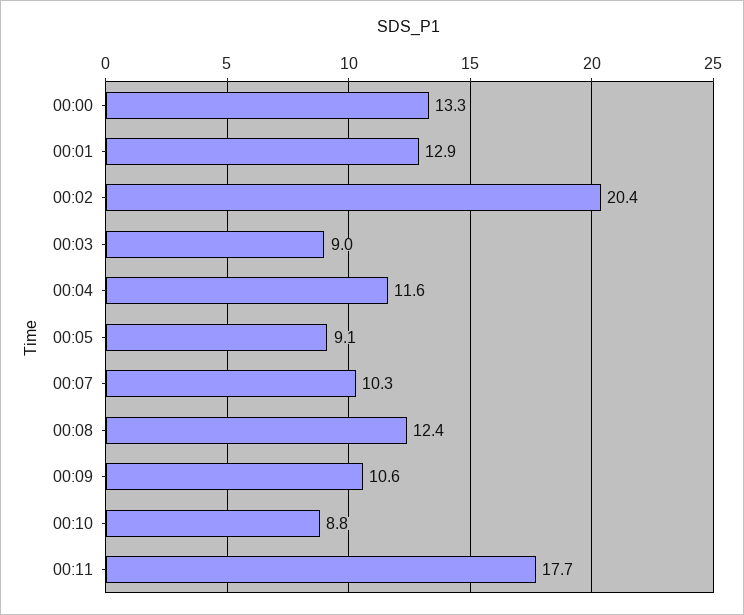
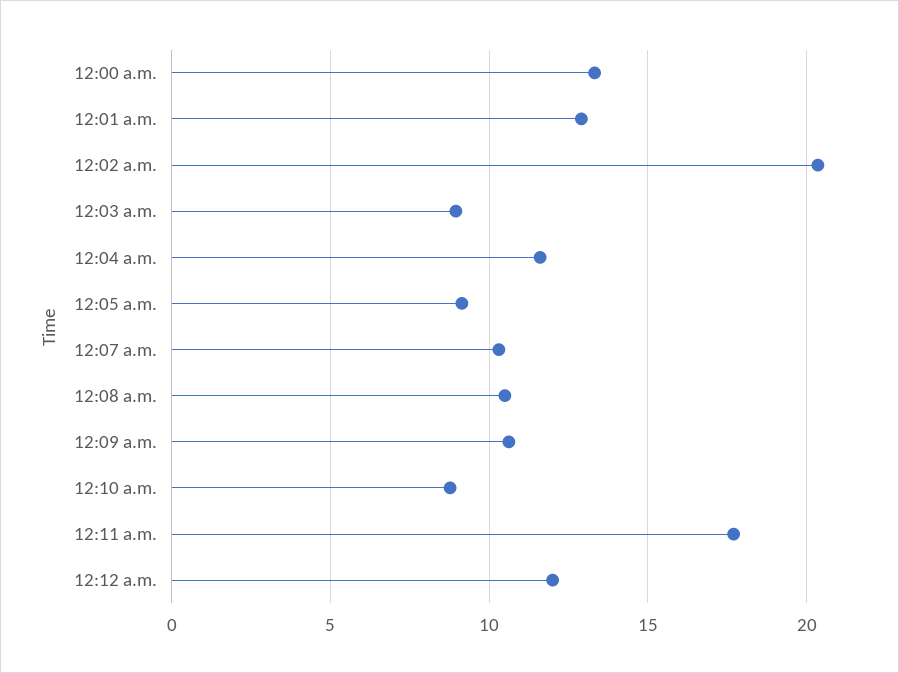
00:08: 12.4 -> 10.5
12:12 a.m.: none -> 12

